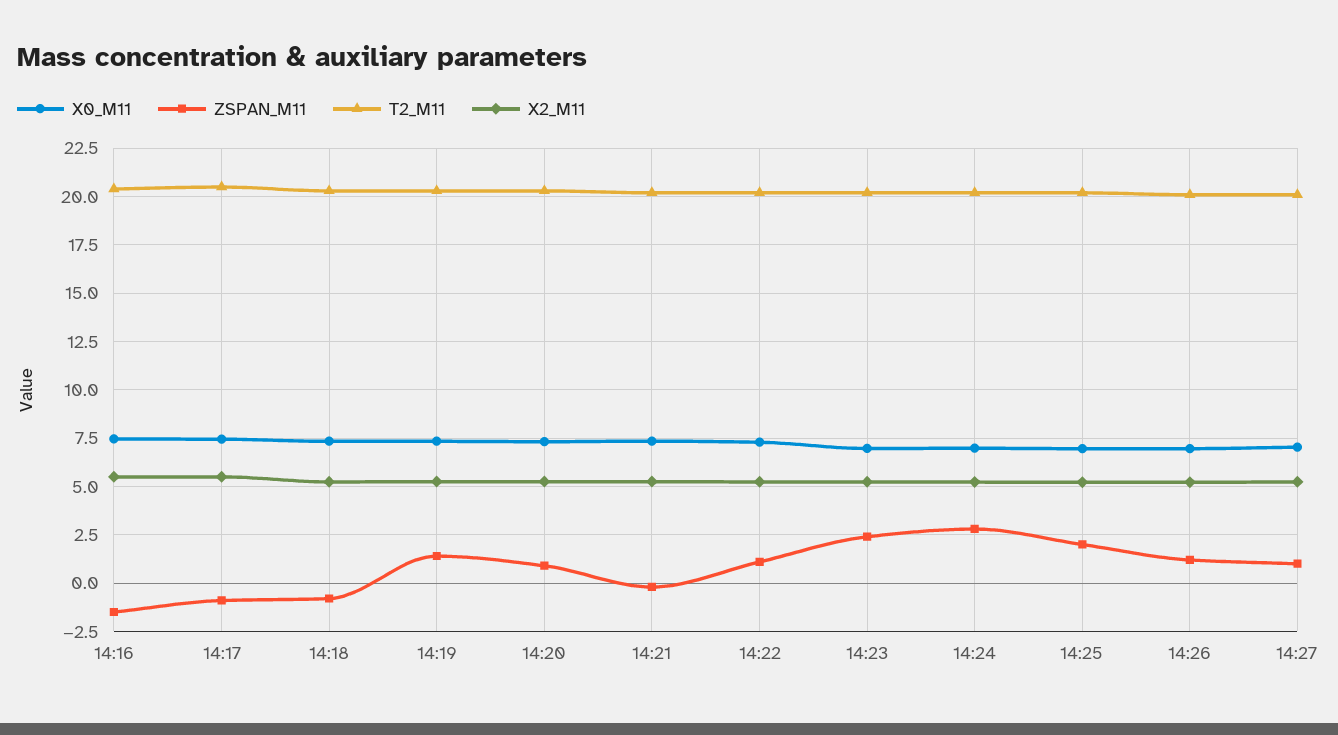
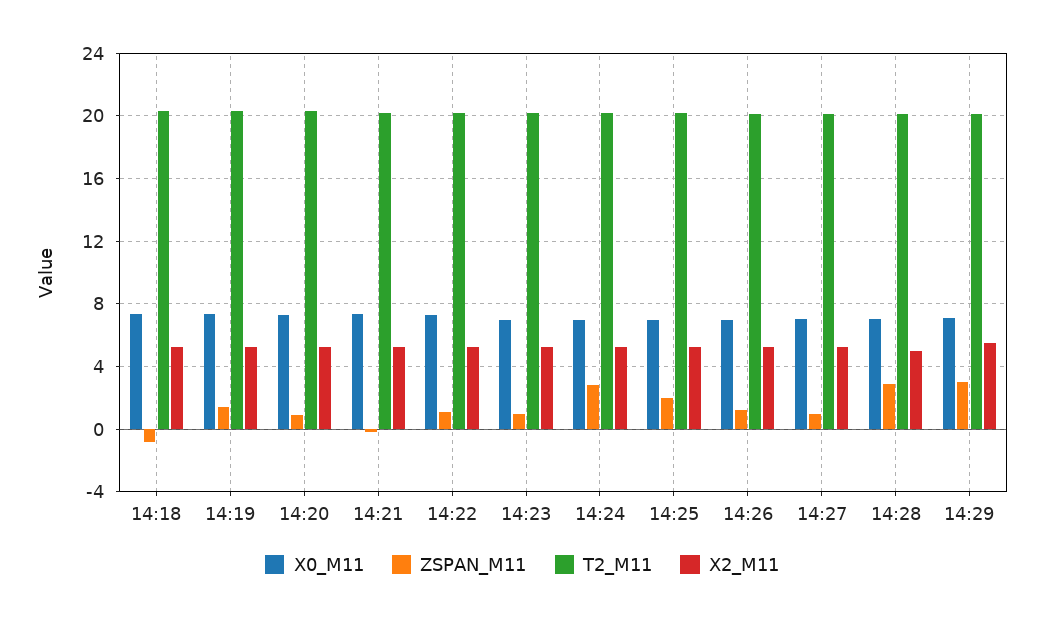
X0_M11, 14:16: 7.5 -> none
ZSPAN_M11, 14:16: -1.5 -> none
T2_M11, 14:16: 20.5 -> none
X2_M11, 14:16: 5.5 -> none
X0_M11, 14:17: 7.5 -> none
ZSPAN_M11, 14:17: -1 -> none
T2_M11, 14:17: 20.5 -> none
X2_M11, 14:17: 5.5 -> none
ZSPAN_M11, 14:23: 2.5 -> 1
X0_M11, 14:28: none -> 7
ZSPAN_M11, 14:28: none -> 3
T2_M11, 14:28: none -> 20
X2_M11, 14:28: none -> 5
X0_M11, 14:29: none -> 7
ZSPAN_M11, 14:29: none -> 3
T2_M11, 14:29: none -> 20
X2_M11, 14:29: none -> 5.5

